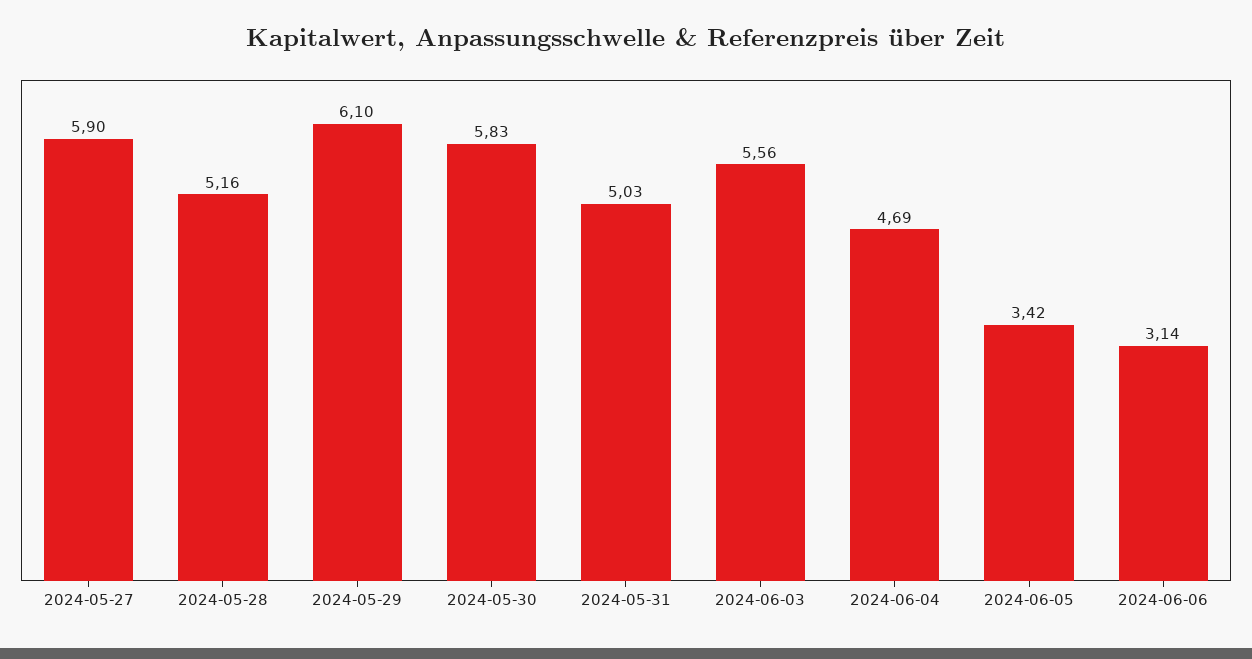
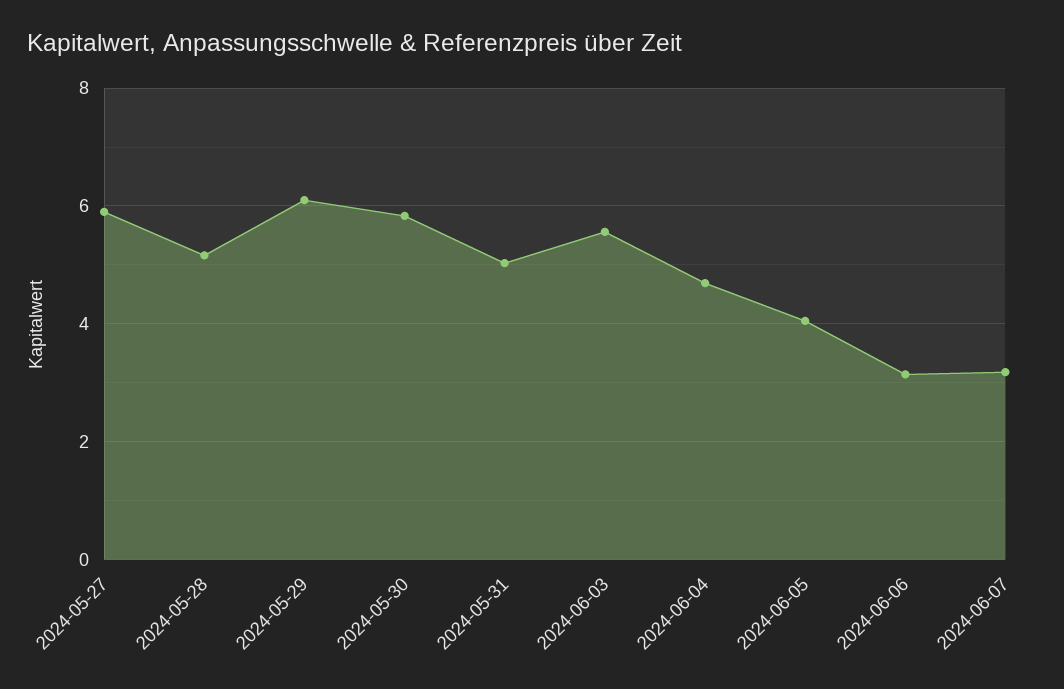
2024-06-05: 3.42 -> 4
2024-06-07: none -> 3.2

